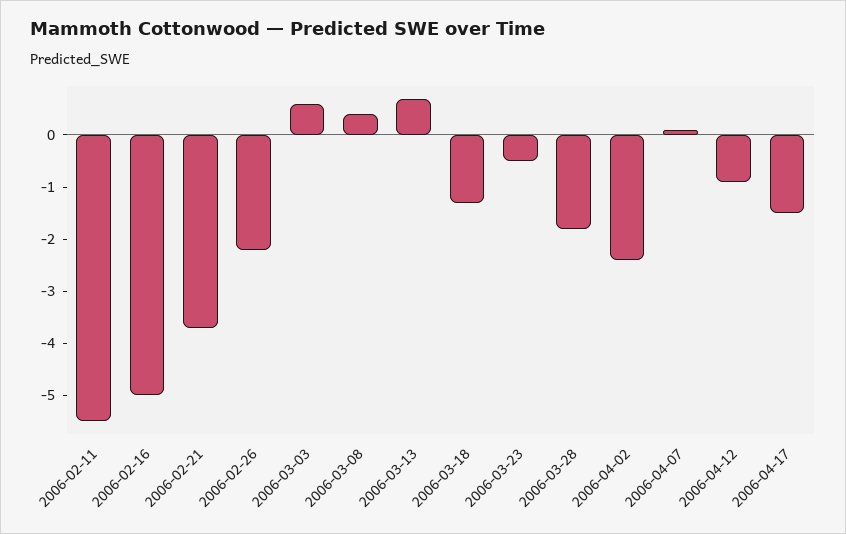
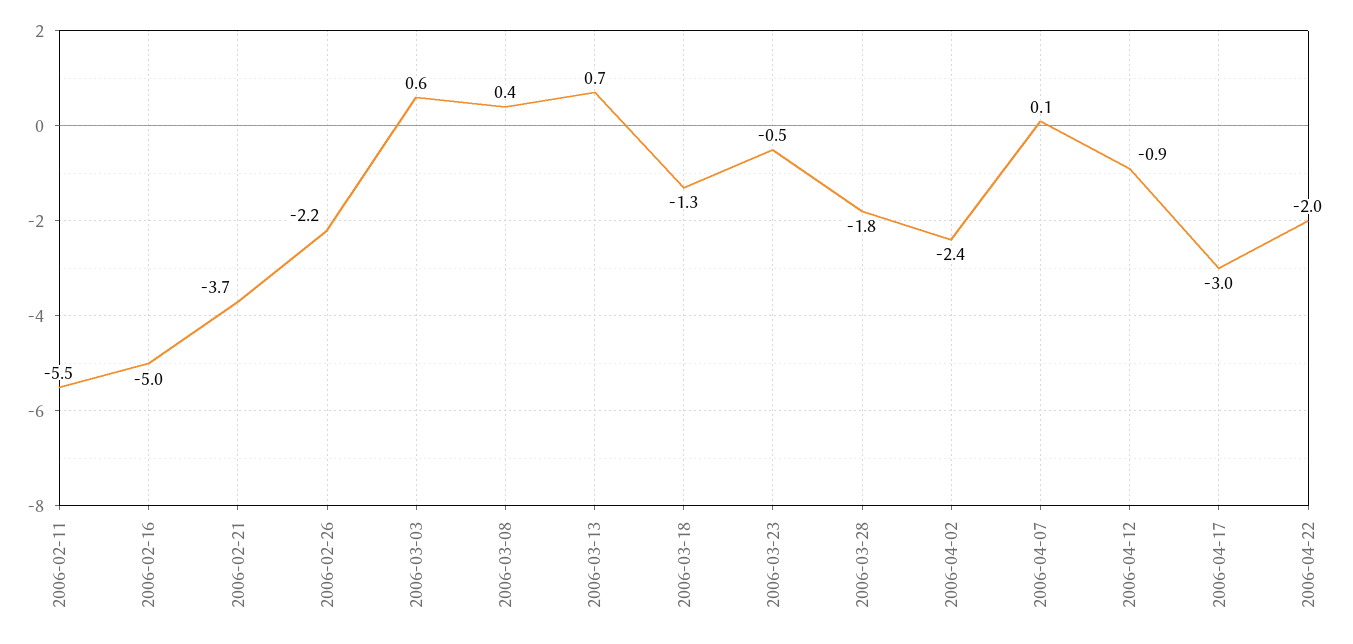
2006-04-17: -1.5 -> -3
2006-04-22: none -> -2

